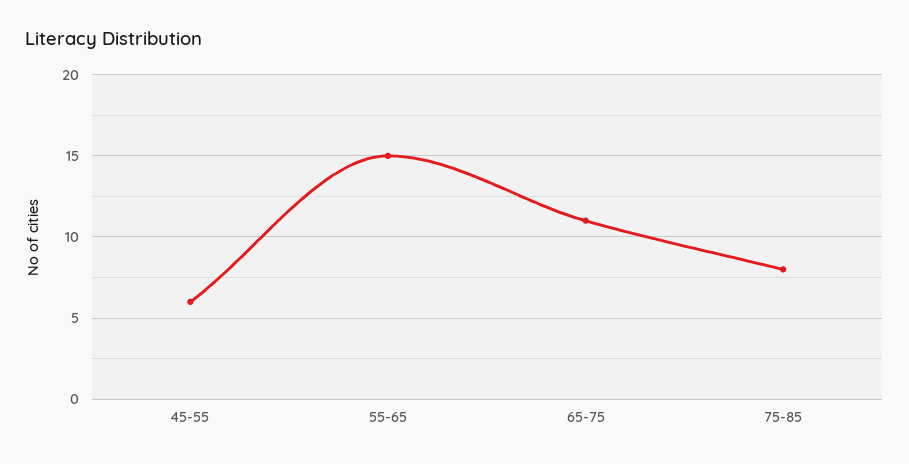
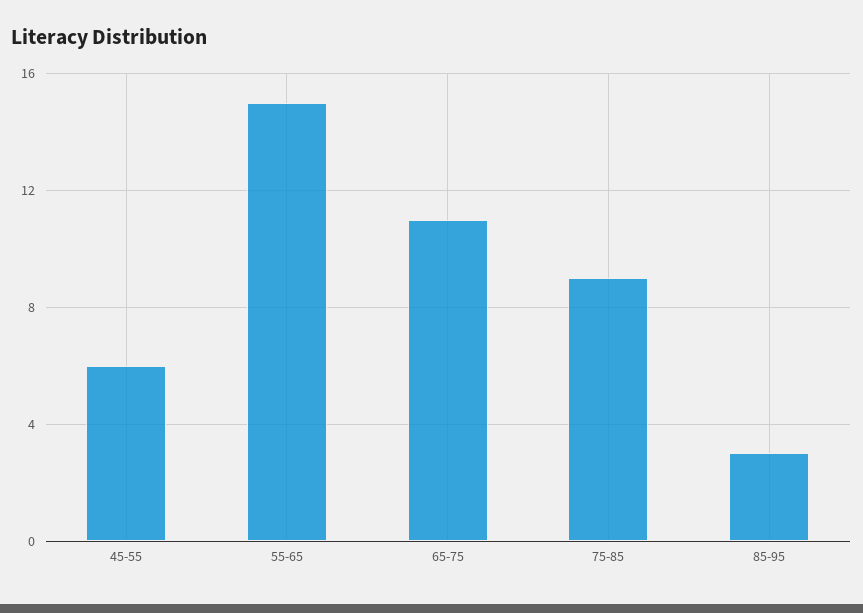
75-85: 8 -> 9
85-95: none -> 3

